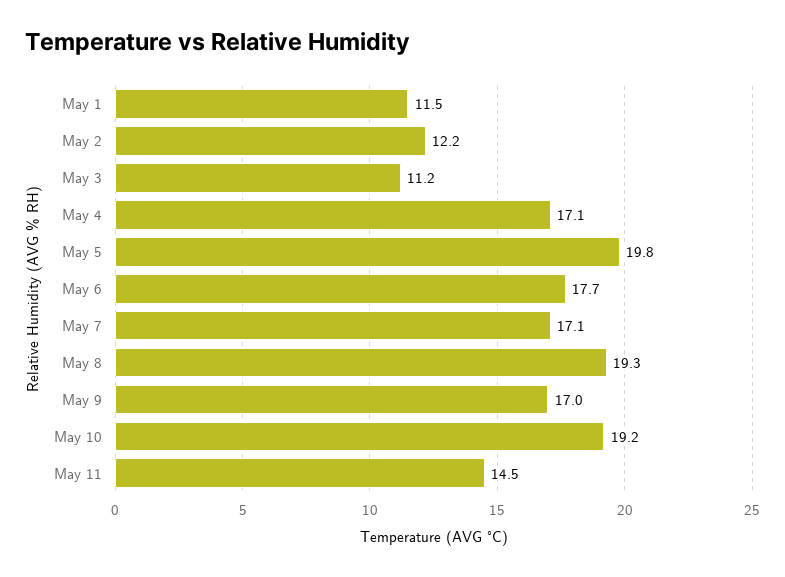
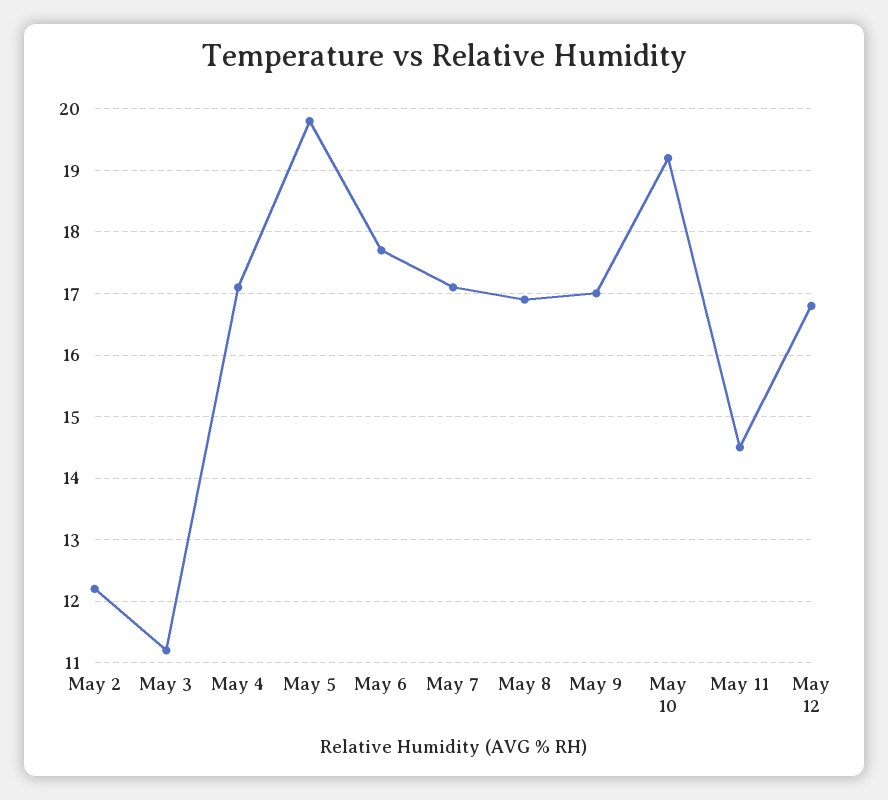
May 1: 11.5 -> none
May 8: 19.3 -> 16.9
May 12: none -> 16.8

